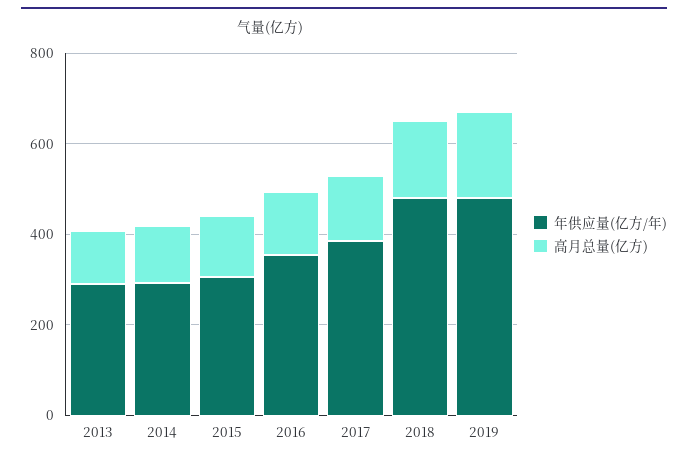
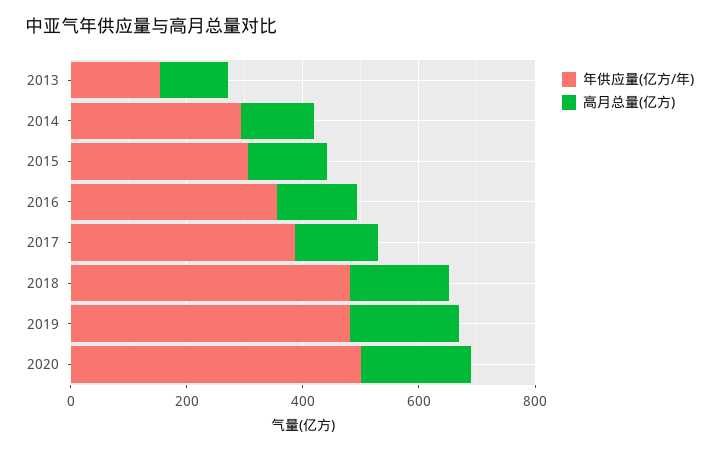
年供应量(亿方/年), 2013: 300 -> 150
年供应量(亿方/年), 2020: none -> 500
高月总量(亿方), 2020: none -> 200

